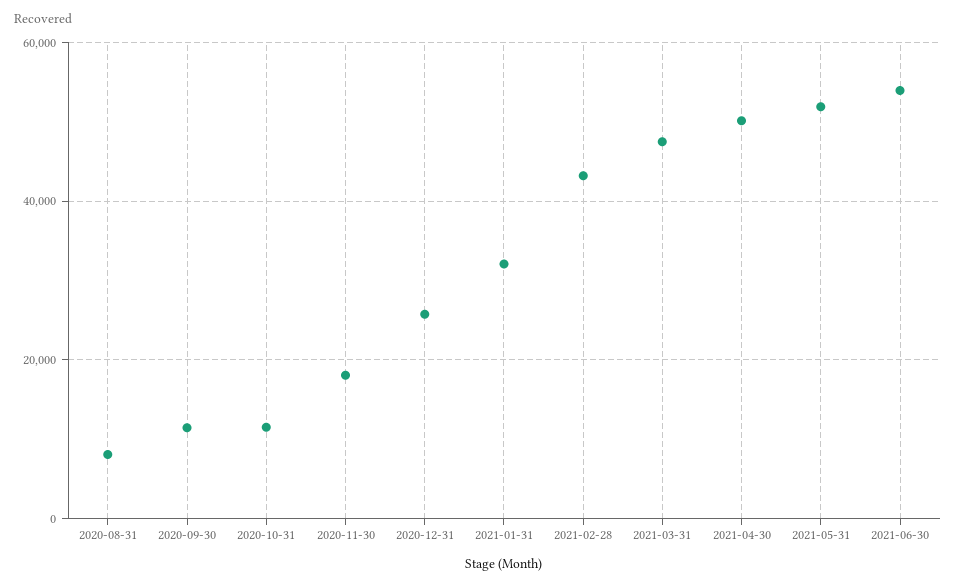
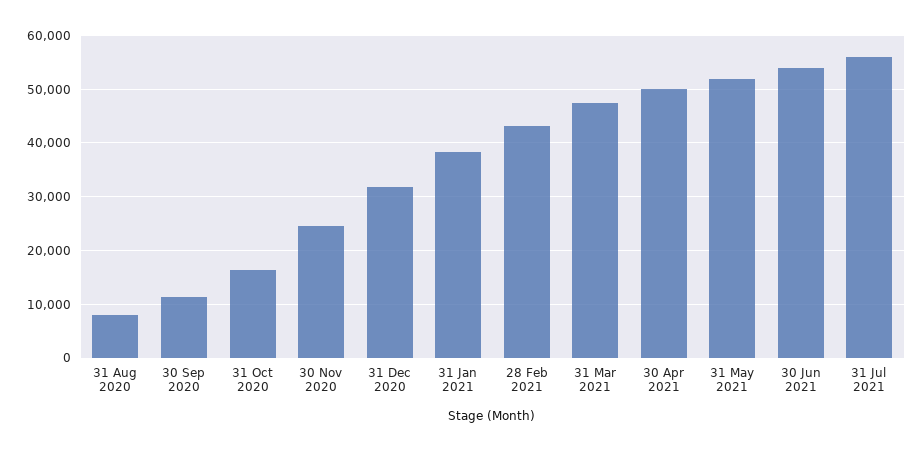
2020-10-31: 12000 -> 16000
2020-11-30: 18000 -> 24000
2020-12-31: 26000 -> 32000
2021-01-31: 32000 -> 38000
31 Jul 2021: none -> 56000

